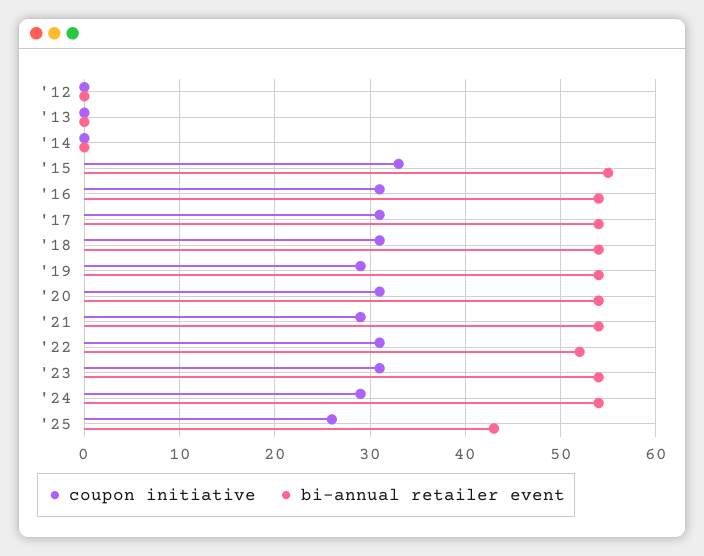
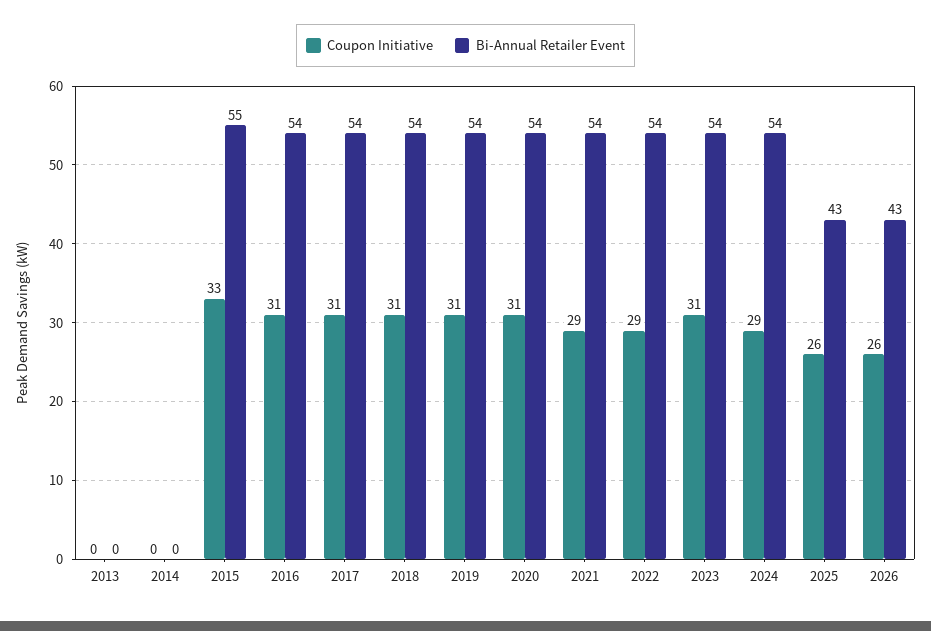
coupon initiative, '12: 0 -> none
bi-annual retailer event, '12: 0 -> none
coupon initiative, '19: 29 -> 31
coupon initiative, '22: 31 -> 29
bi-annual retailer event, '22: 52 -> 54
coupon initiative, 2026: none -> 26
bi-annual retailer event, 2026: none -> 43

